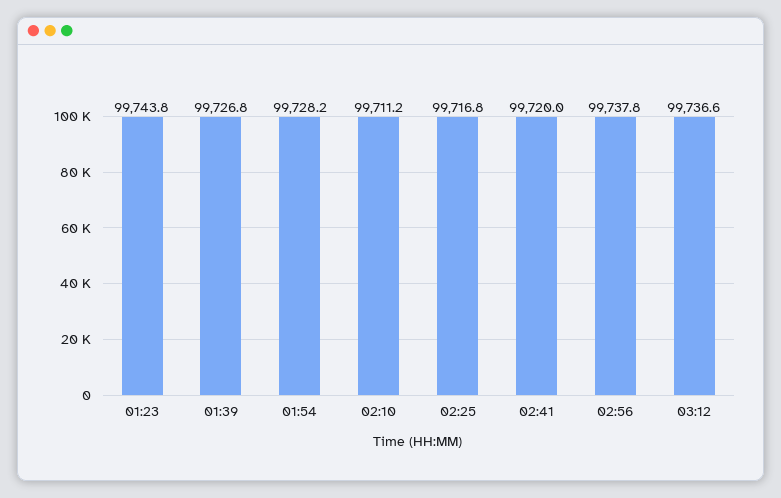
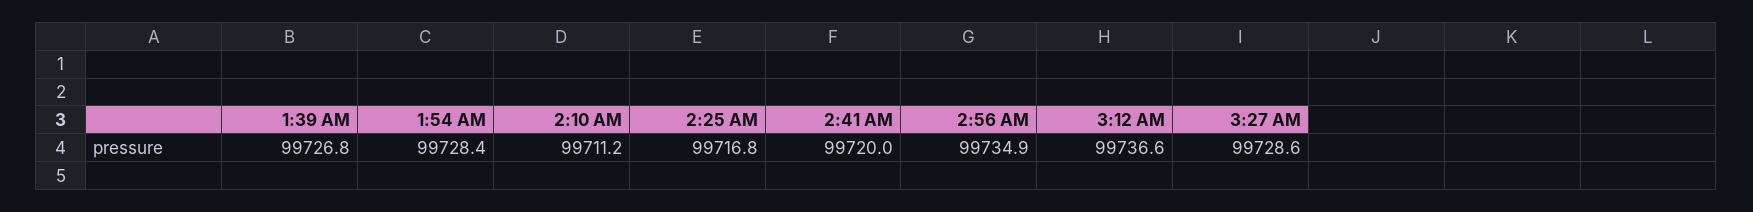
01:23: 99743.8 -> none
01:54: 99728.2 -> 99728.4
02:56: 99737.8 -> 99734.9
3:27 AM: none -> 99728.6

